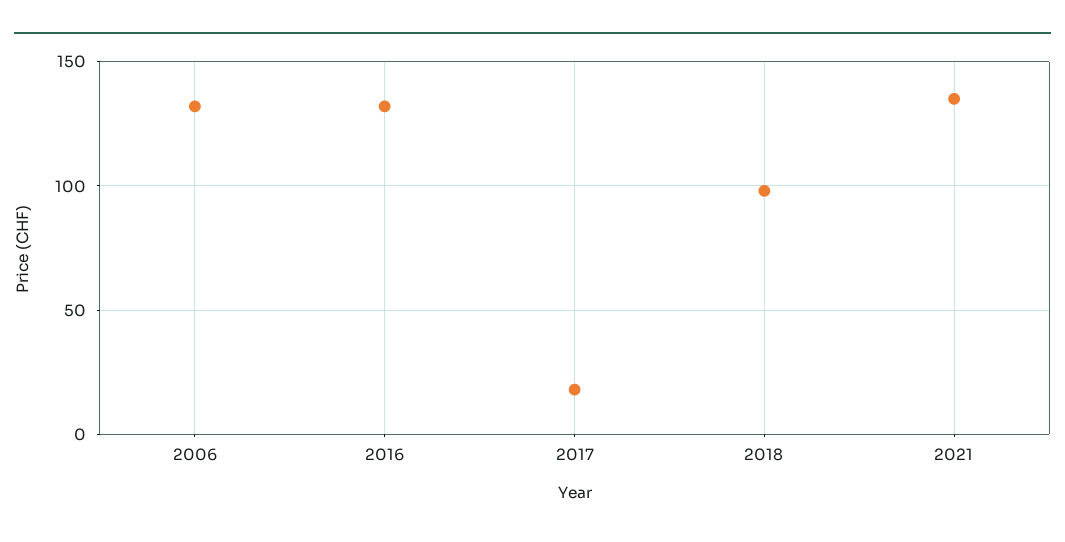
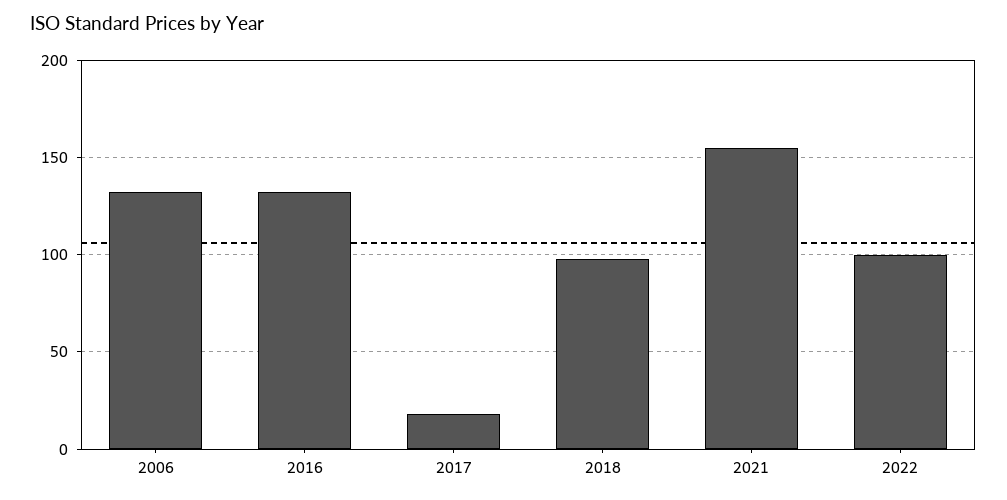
2021: 135 -> 155
2022: none -> 100

